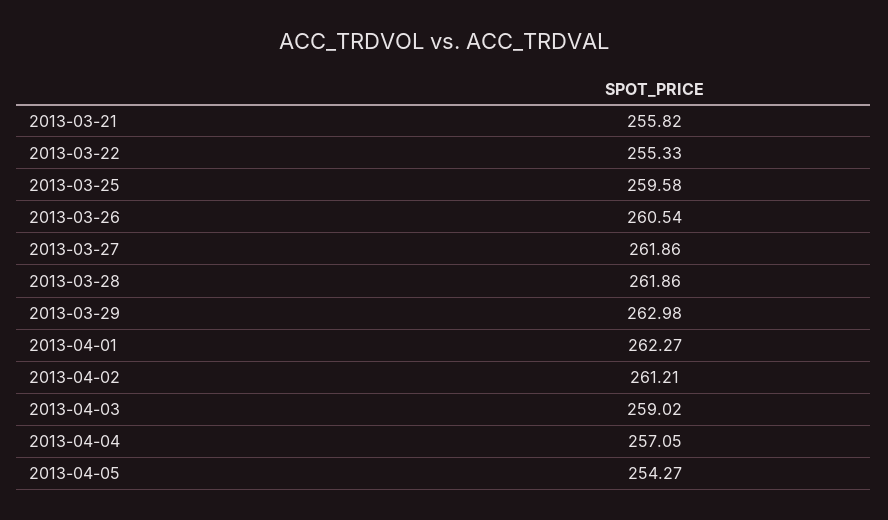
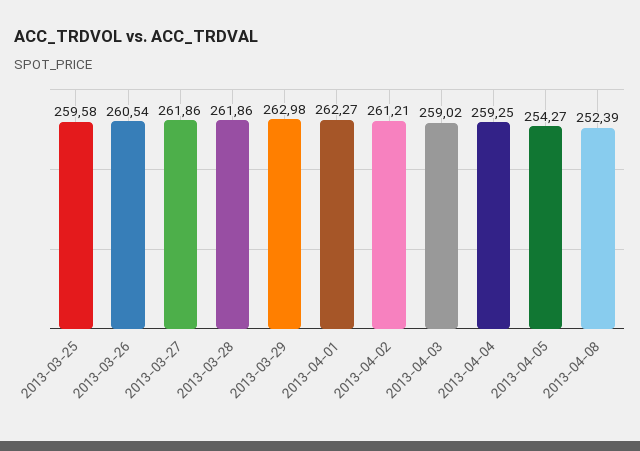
2013-03-21: 255.82 -> none
2013-03-22: 255.33 -> none
2013-04-04: 257.05 -> 259.25
2013-04-08: none -> 252.39

